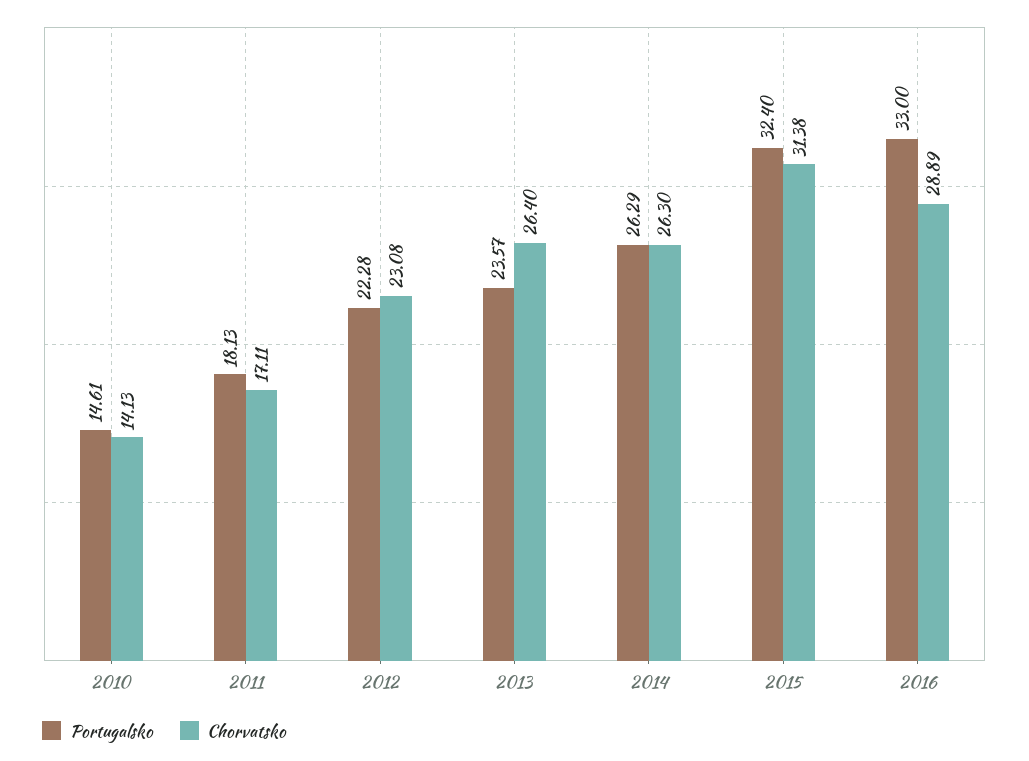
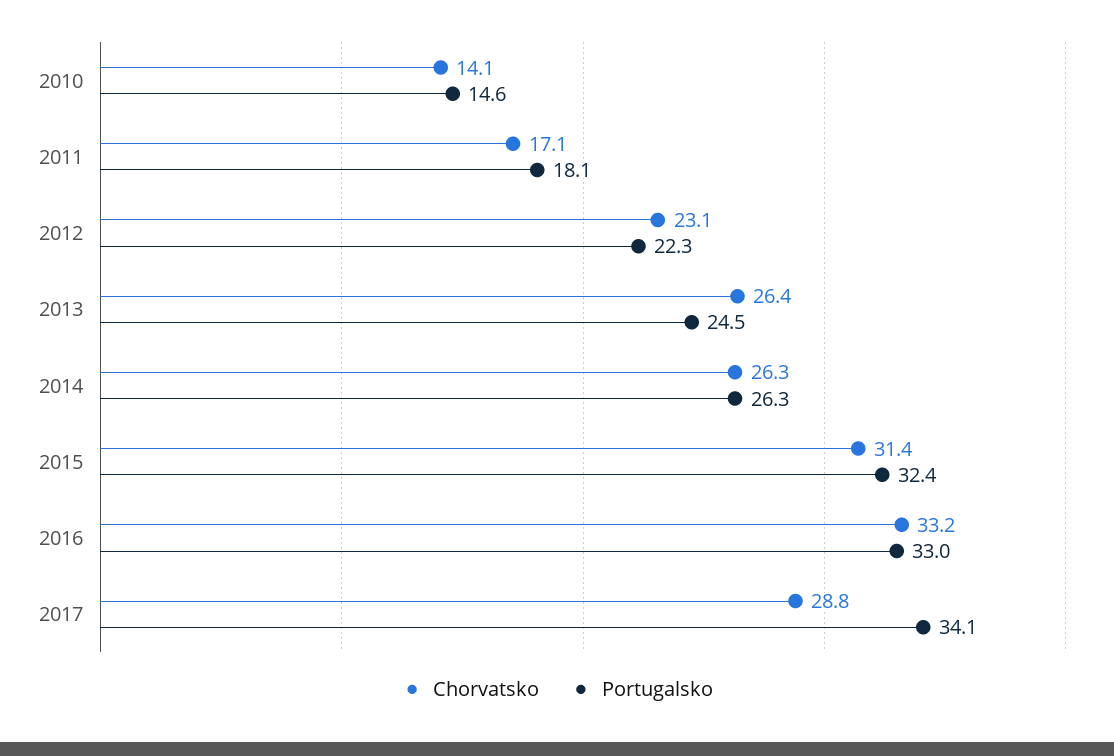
Portugalsko, 2013: 23.57 -> 24.5
Chorvatsko, 2016: 28.89 -> 33.2
Chorvatsko, 2017: none -> 28.8
Portugalsko, 2017: none -> 34.1

